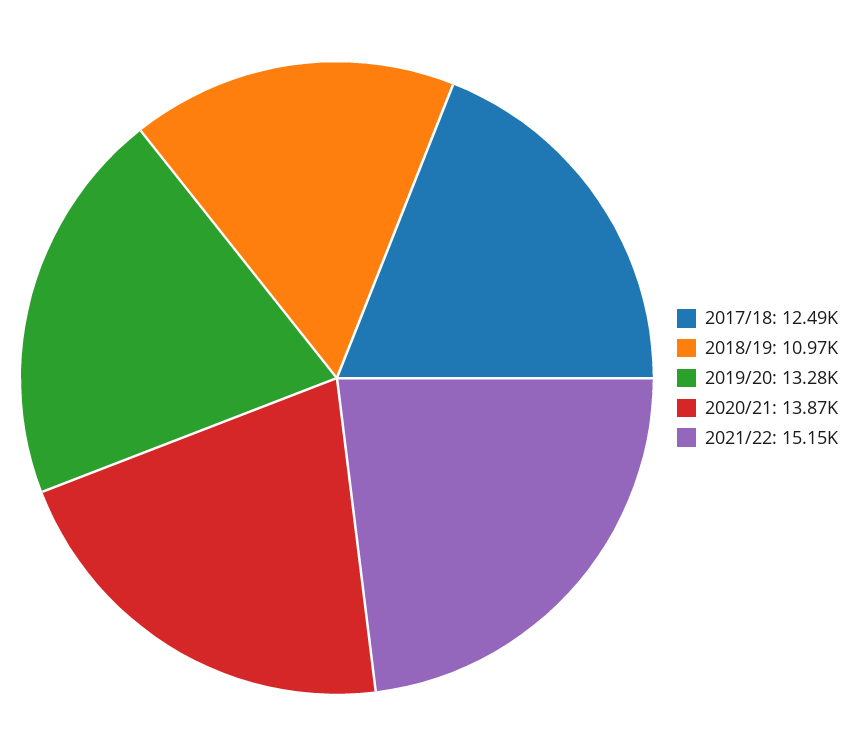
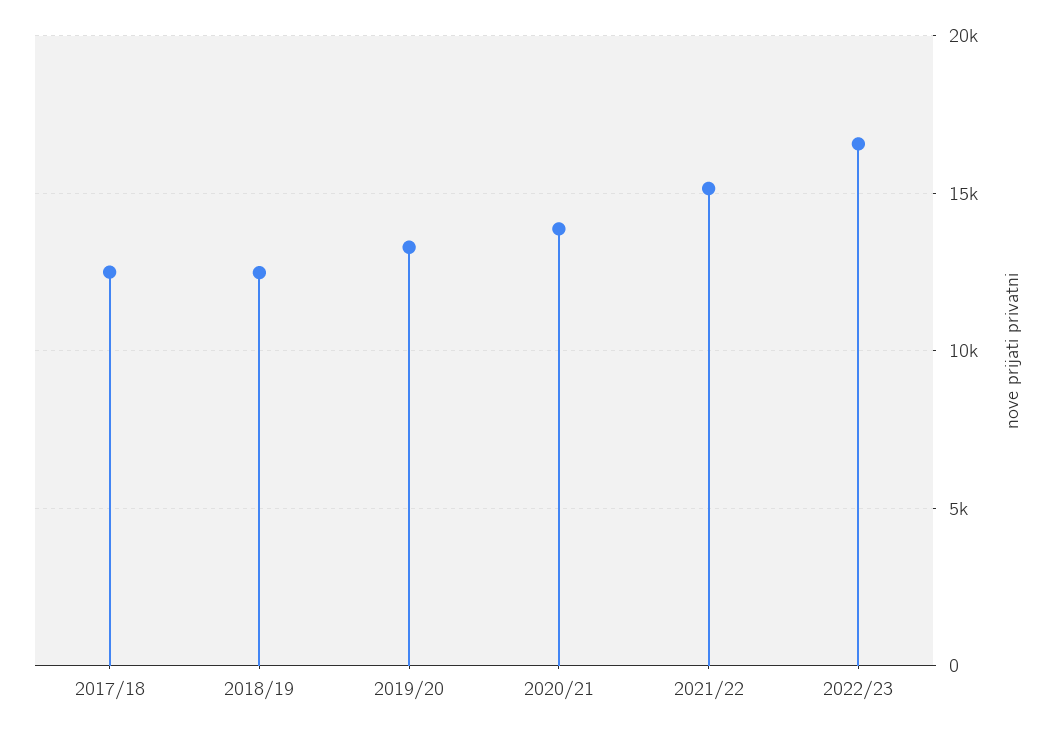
2018/19: 10970 -> 12500
2022/23: none -> 16500

